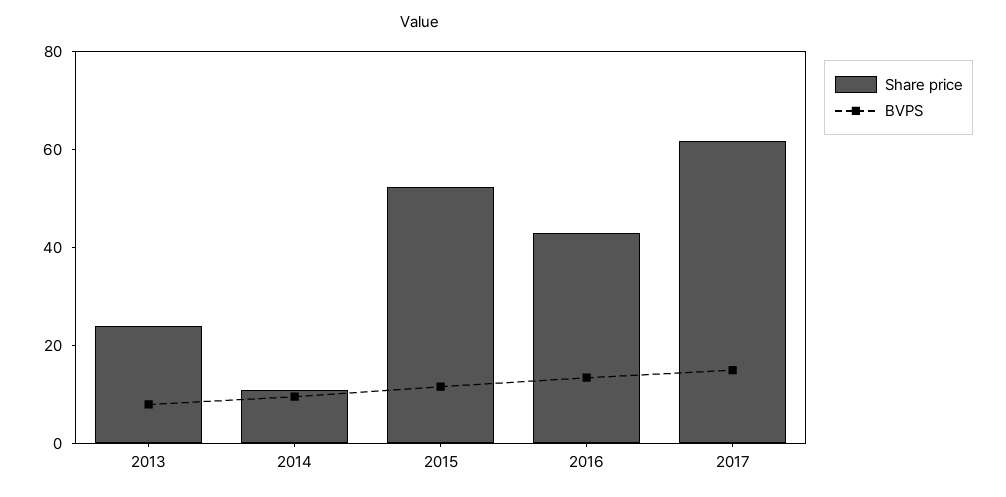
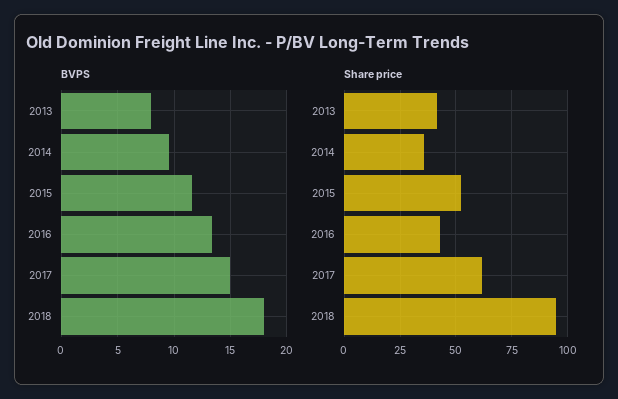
Share price, 2013: 25 -> 40
Share price, 2014: 10 -> 35
BVPS, 2018: none -> 18
Share price, 2018: none -> 95

